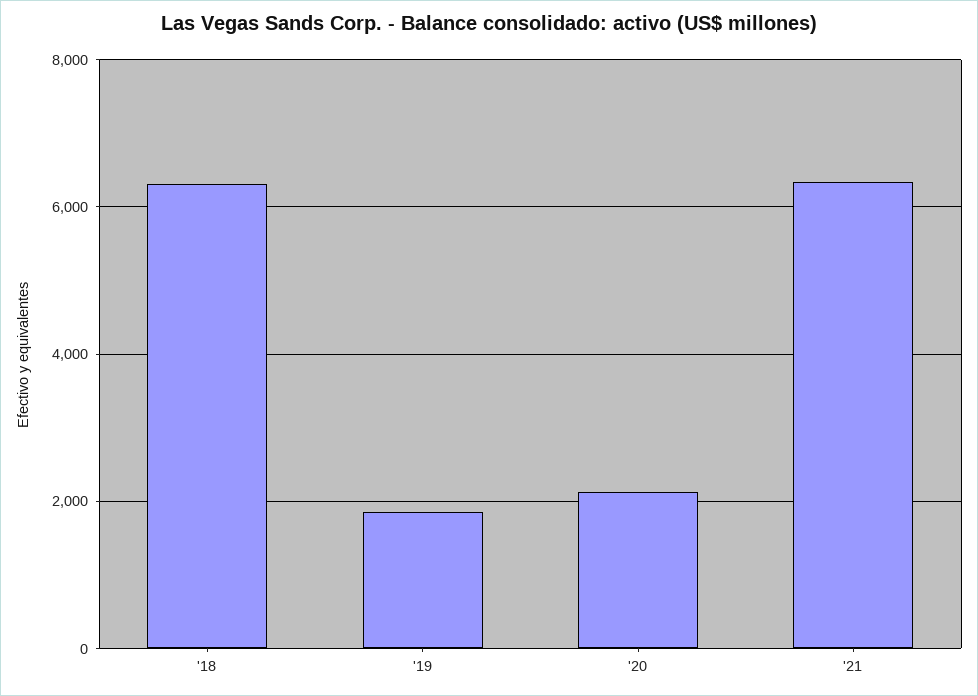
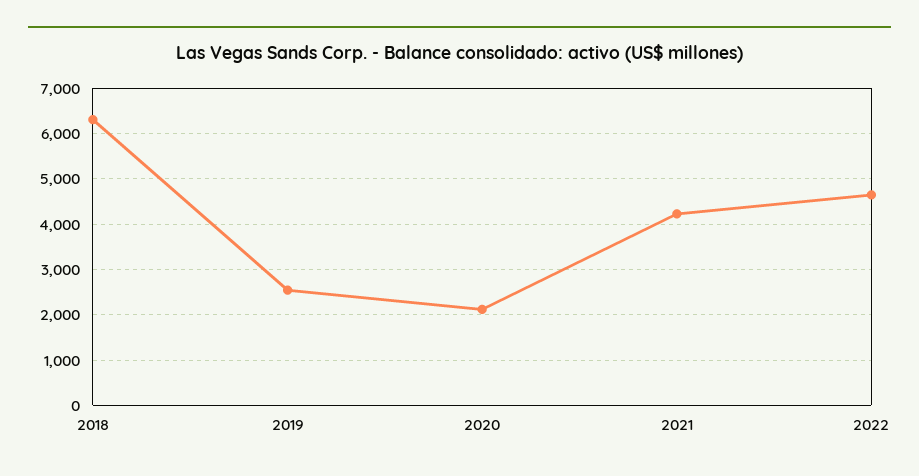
'19: 1800 -> 2600
'21: 6400 -> 4200
2022: none -> 4600

